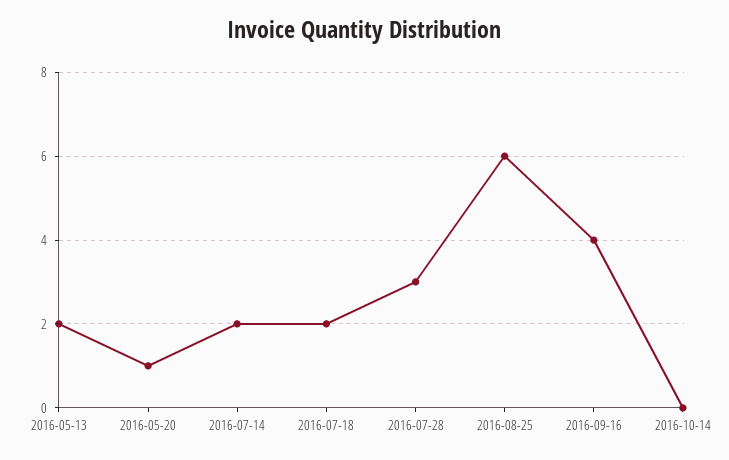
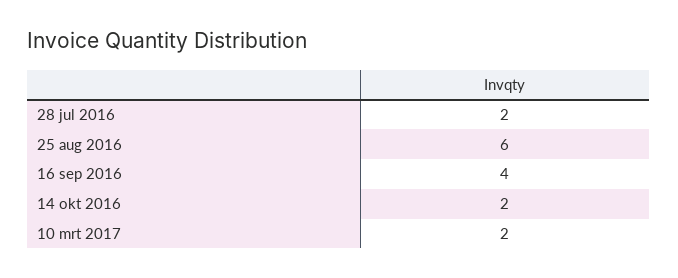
2016-05-13: 2 -> none
2016-05-20: 1 -> none
2016-07-14: 2 -> none
2016-07-18: 2 -> none
2016-07-28: 3 -> 2
2016-10-14: 0 -> 2
10 mrt 2017: none -> 2

